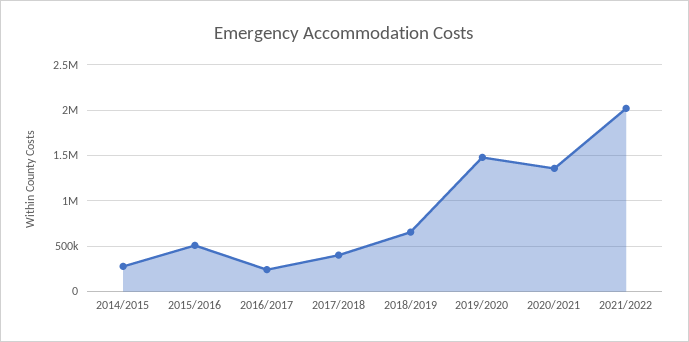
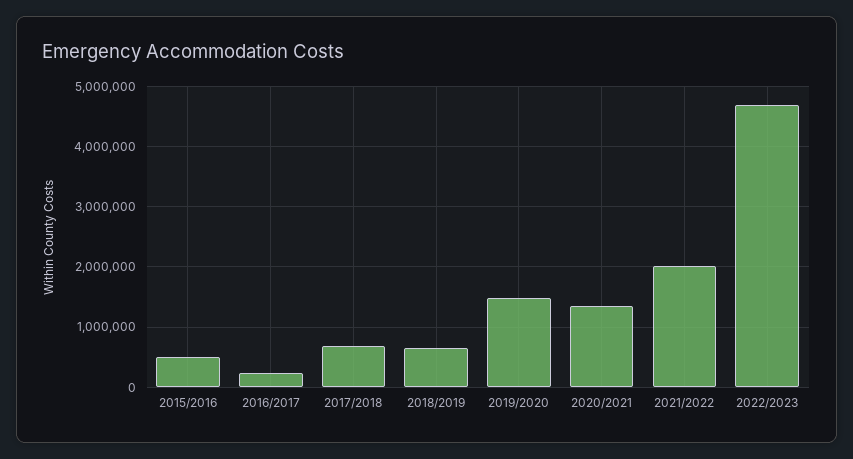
2014/2015: 300000 -> none
2017/2018: 400000 -> 700000
2022/2023: none -> 4700000

